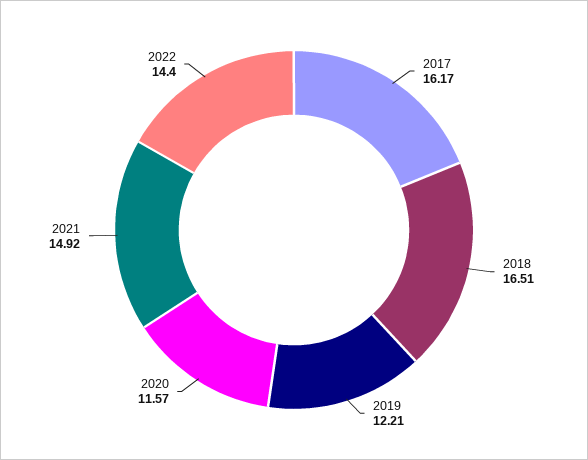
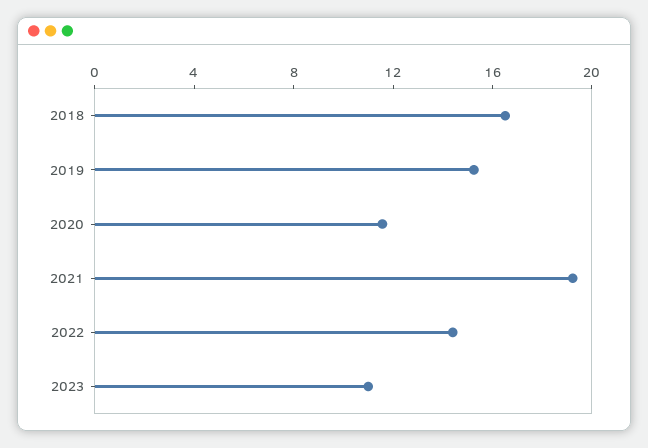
2017: 16.17 -> none
2019: 12.21 -> 15
2021: 14.92 -> 19
2023: none -> 11

